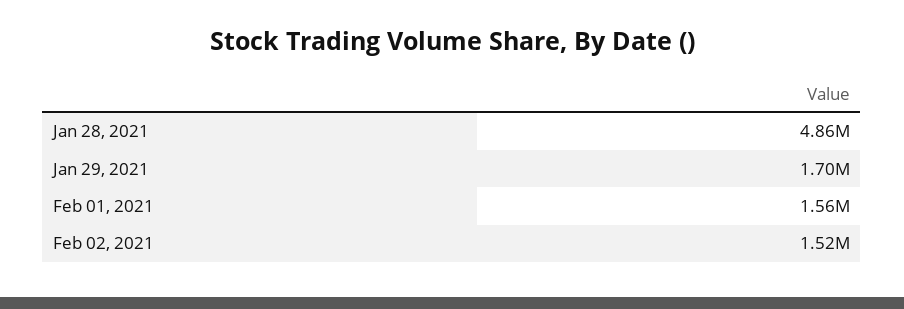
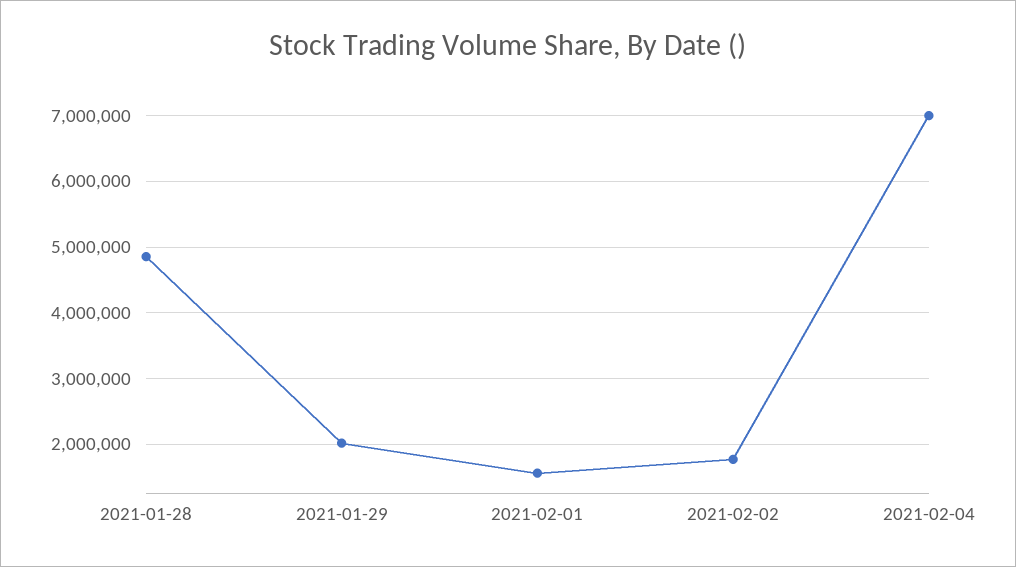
Jan 29, 2021: 1700000 -> 2000000
Feb 02, 2021: 1520000 -> 1800000
2021-02-04: none -> 7000000

